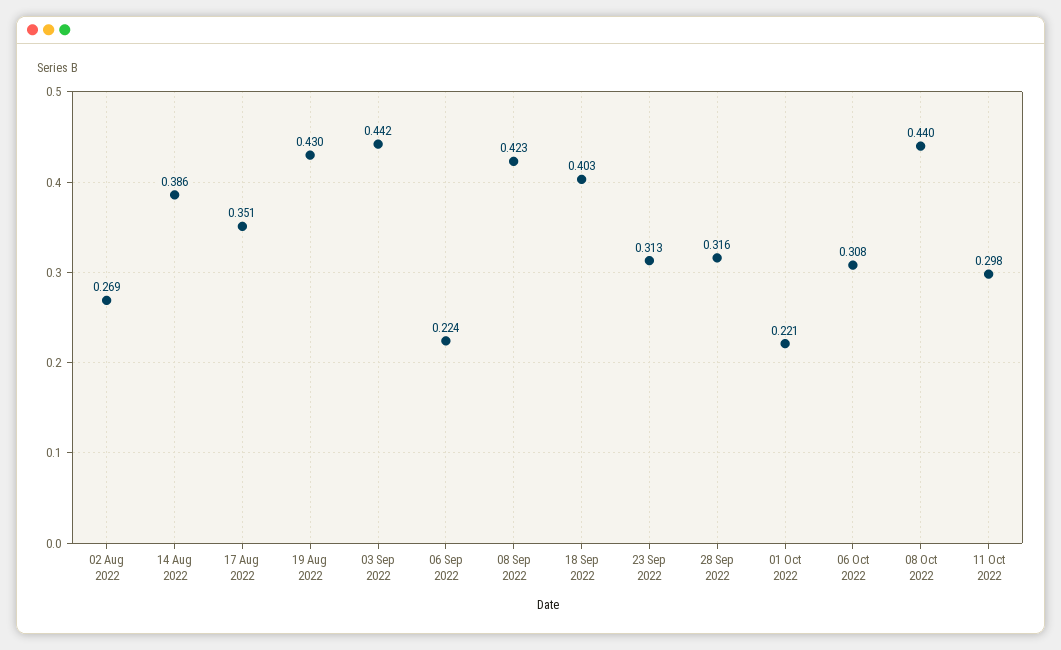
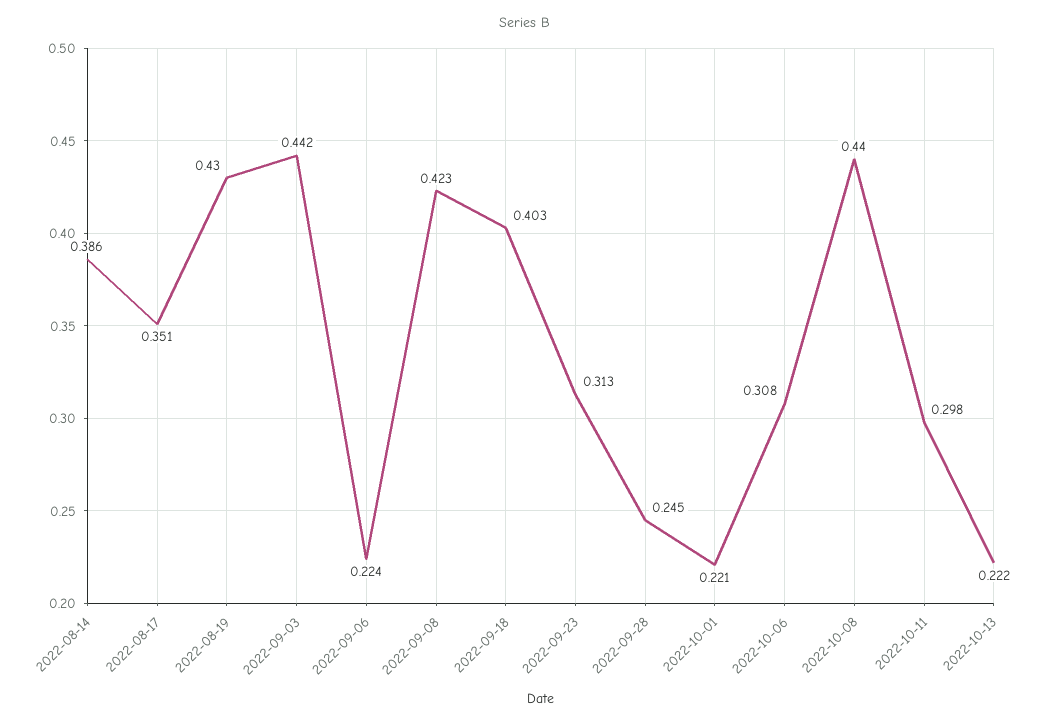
02 Aug 2022: 0.269 -> none
28 Sep 2022: 0.316 -> 0.245
2022-10-13: none -> 0.222

